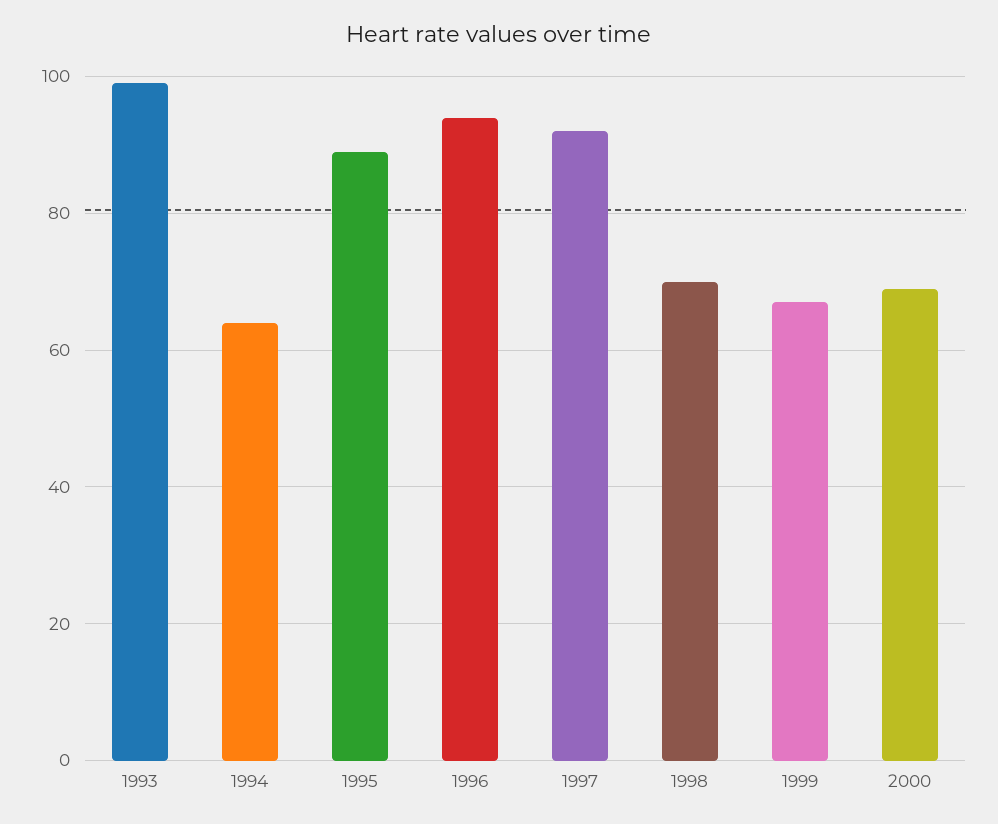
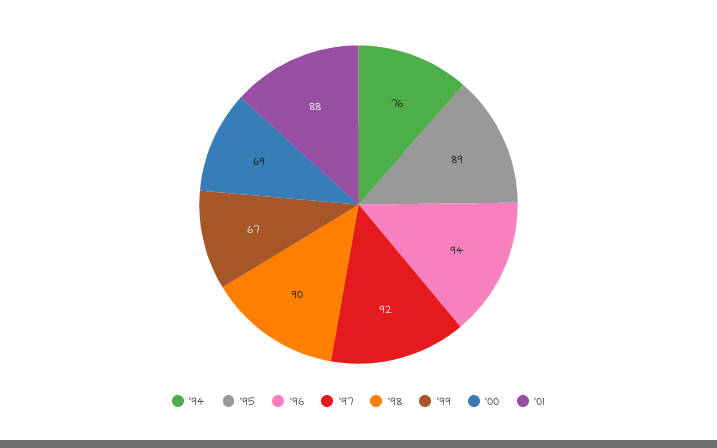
1993: 100 -> none
1994: 65 -> 76
1998: 70 -> 90
'01: none -> 88

